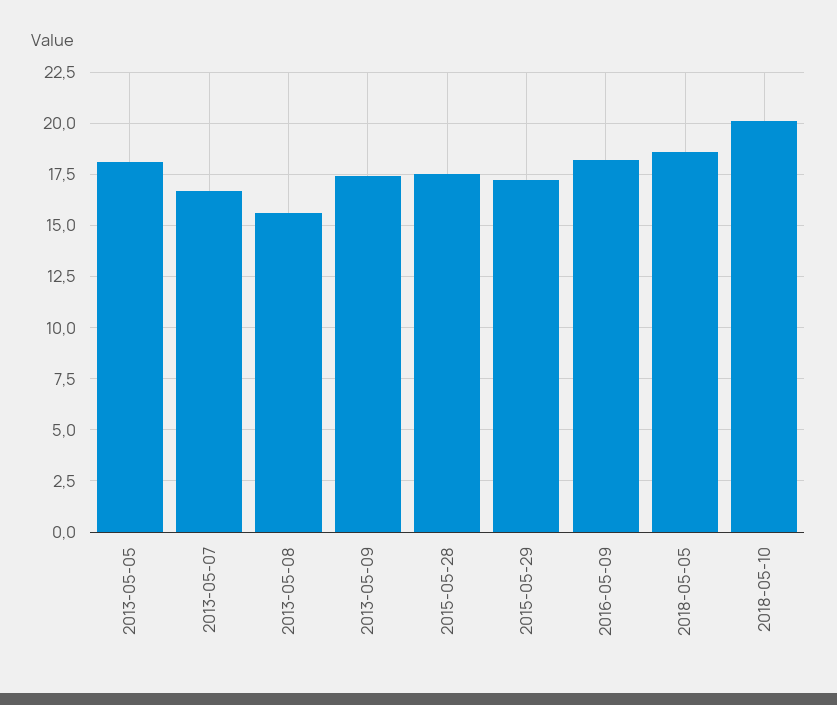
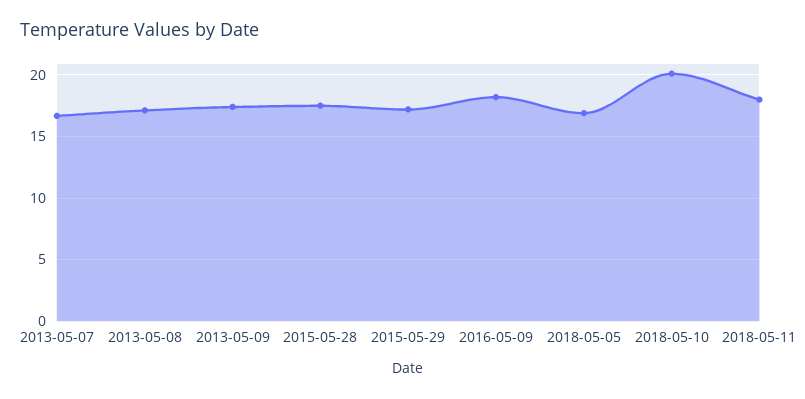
2013-05-05: 18 -> none
2013-05-08: 15.5 -> 17
2018-05-05: 18.5 -> 17
2018-05-11: none -> 18

